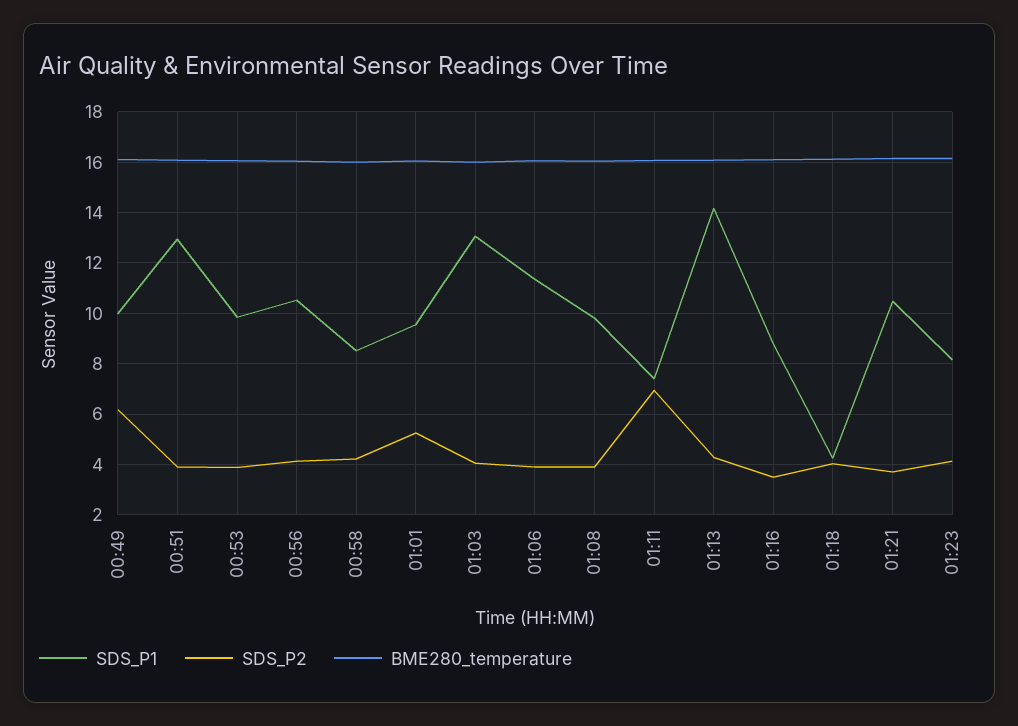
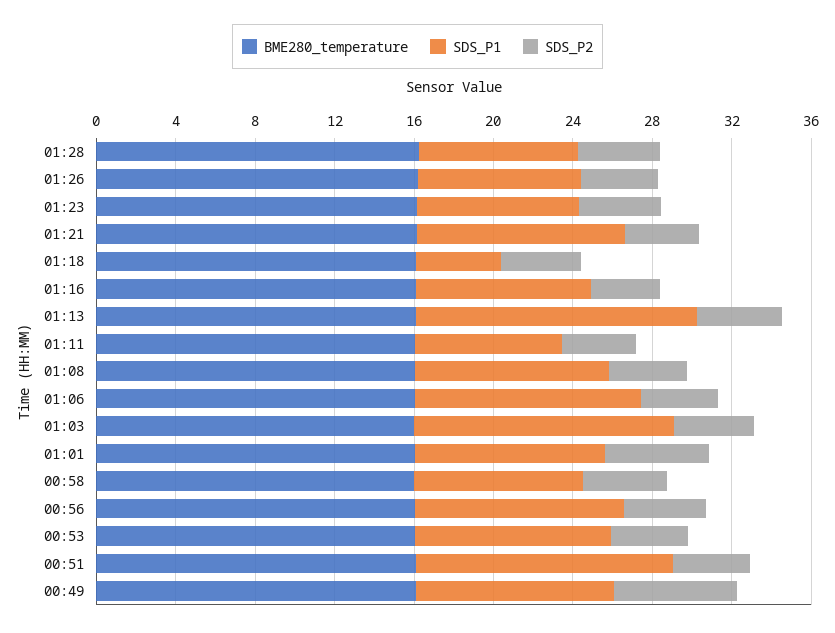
SDS_P2, 01:11: 7 -> 4
BME280_temperature, 01:28: none -> 16
SDS_P1, 01:28: none -> 8
SDS_P2, 01:28: none -> 4
BME280_temperature, 01:26: none -> 16
SDS_P1, 01:26: none -> 8
SDS_P2, 01:26: none -> 4

